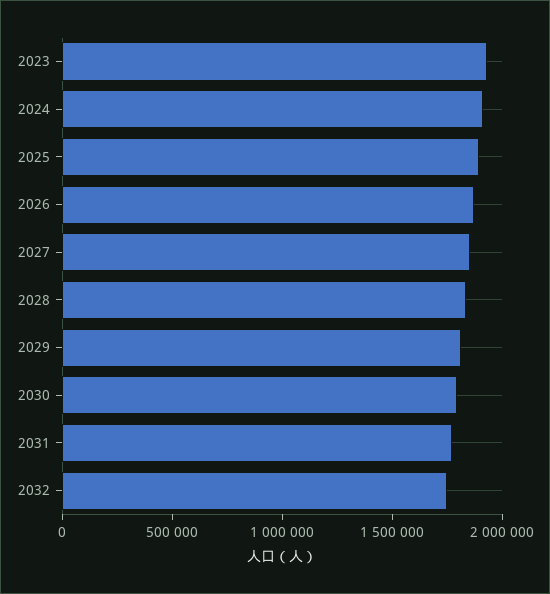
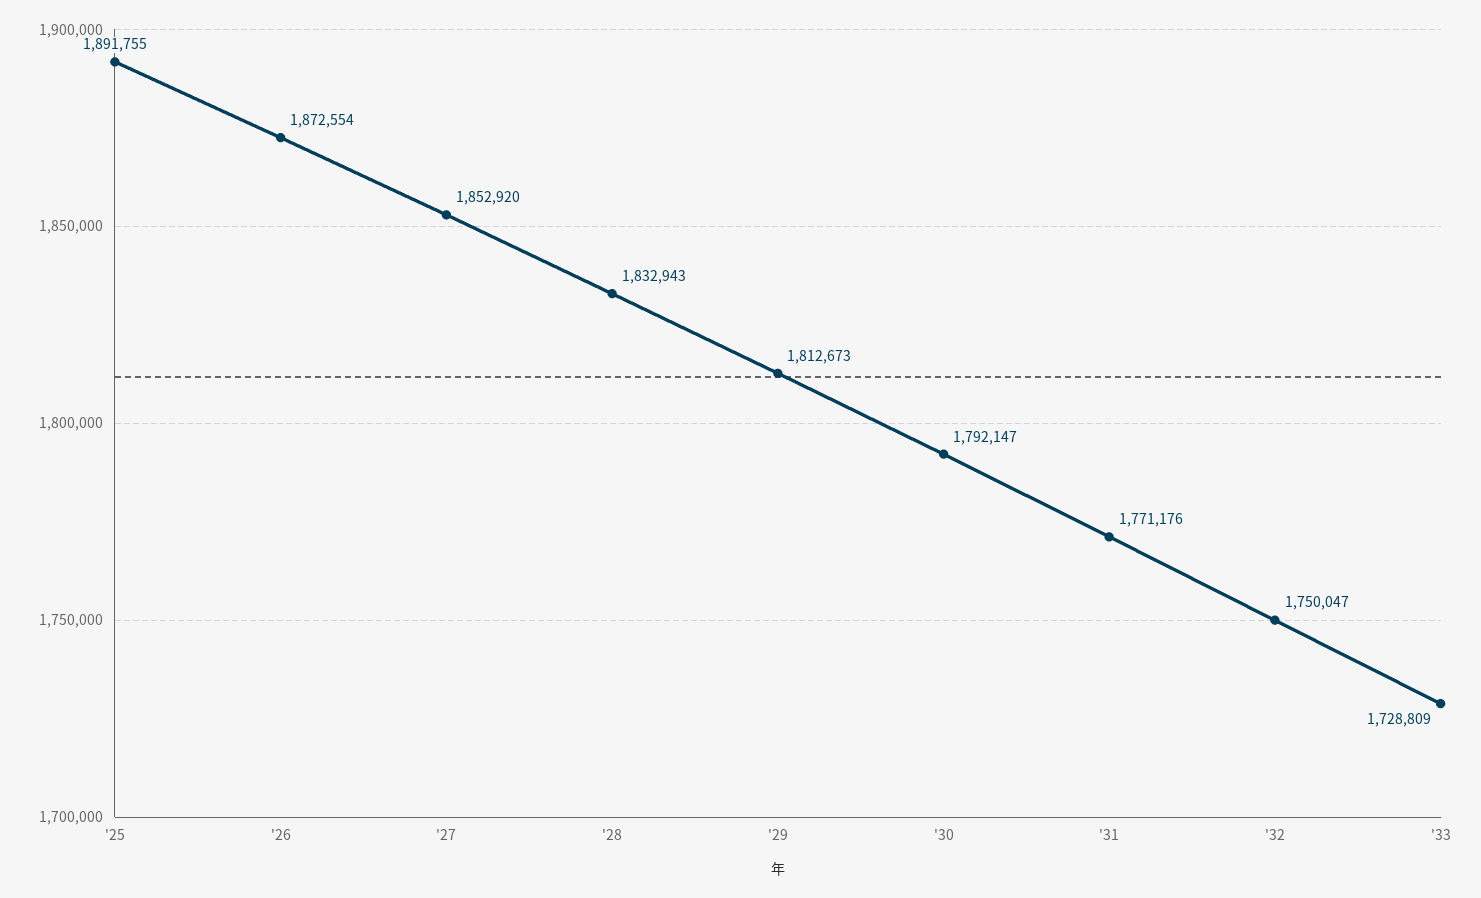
2023: 1900000 -> none
2024: 1900000 -> none
'33: none -> 1728809

